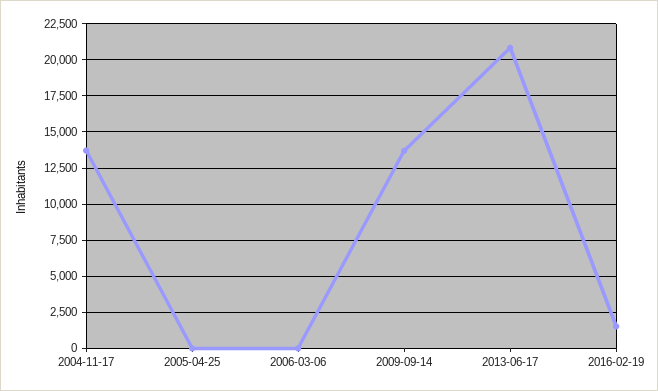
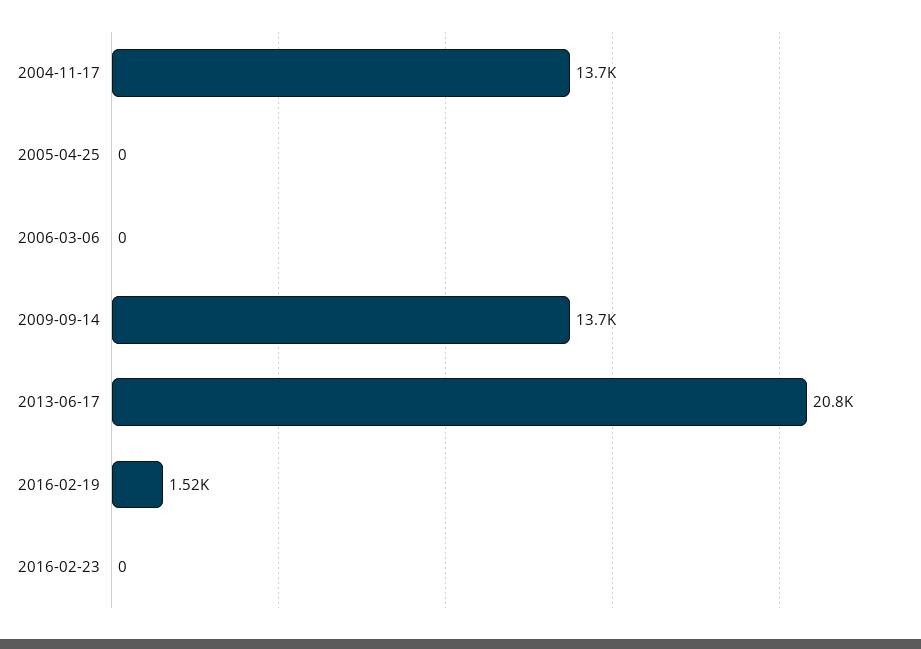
2016-02-23: none -> 0

